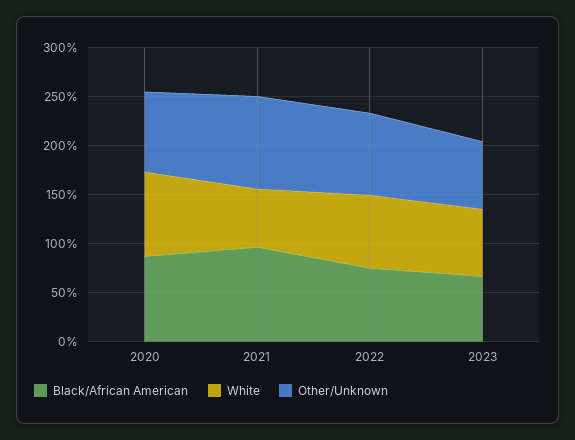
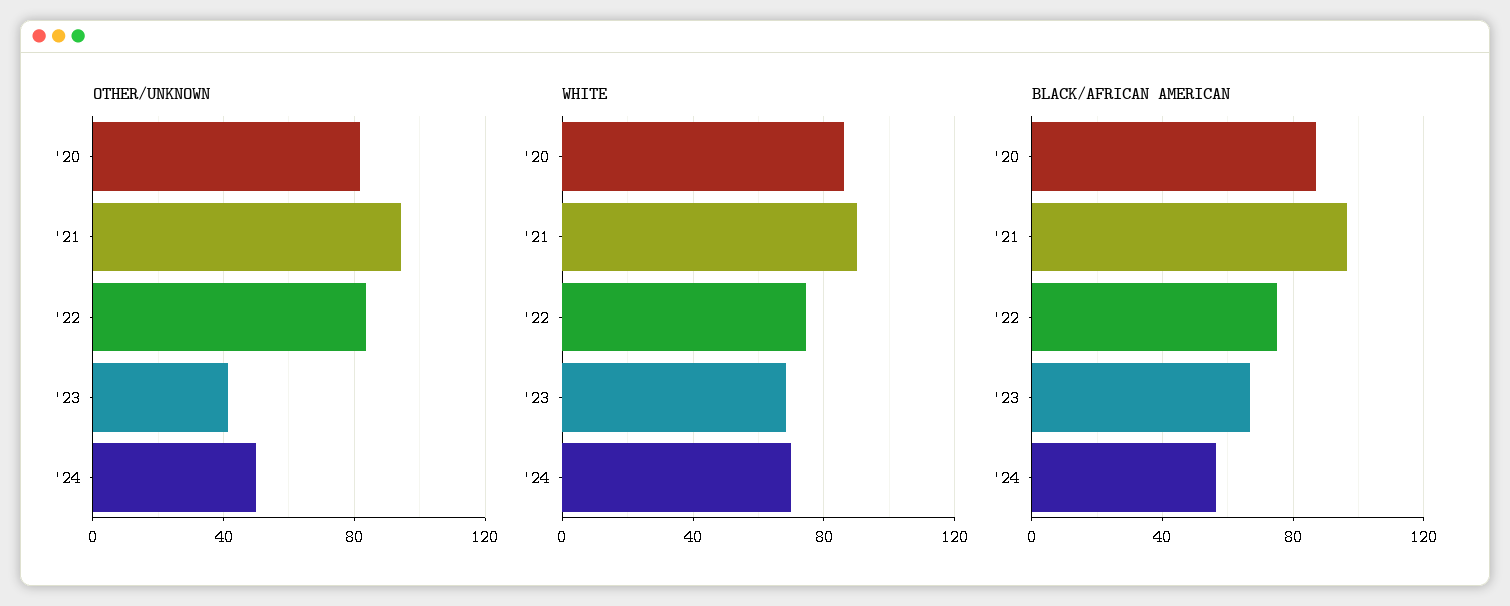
White, 2021: 60 -> 90
Other/Unknown, 2023: 70 -> 40
Other/Unknown, '24: none -> 50
White, '24: none -> 70
Black/African American, '24: none -> 55

